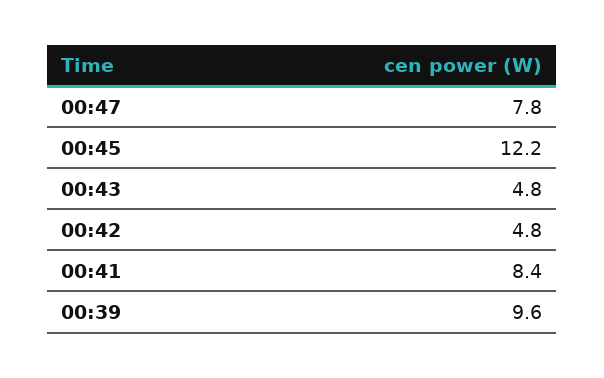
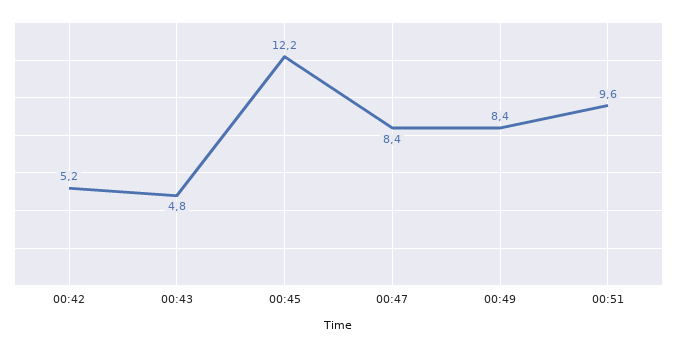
00:47: 7.8 -> 8.4
00:42: 4.8 -> 5.2
00:41: 8.4 -> none
00:39: 9.6 -> none
00:49: none -> 8.4
00:51: none -> 9.6

